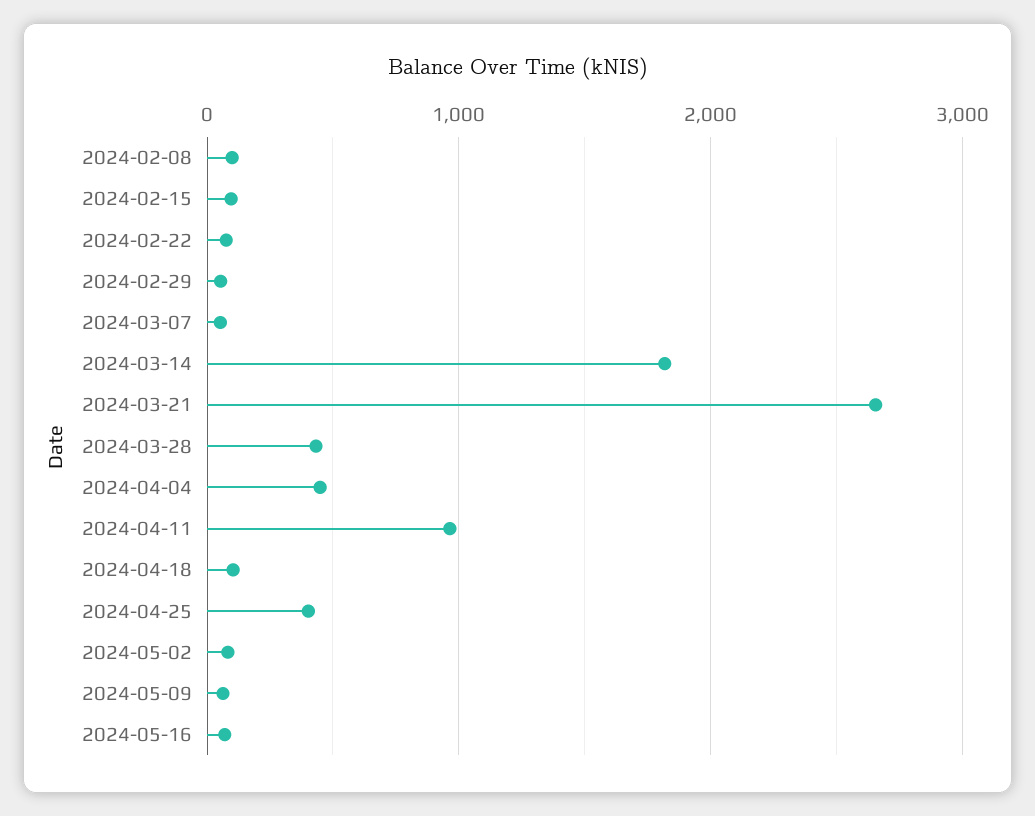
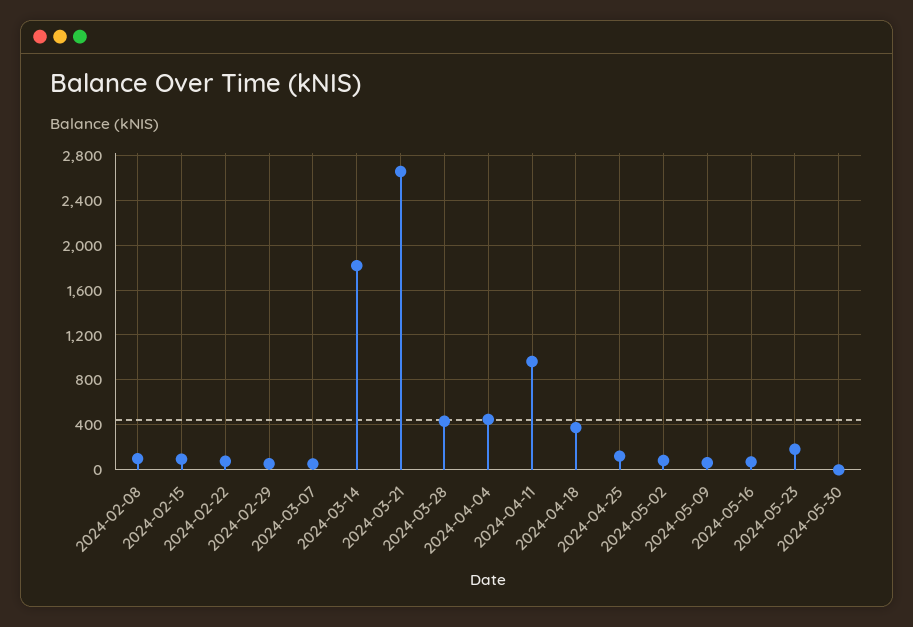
2024-04-18: 100 -> 400
2024-04-25: 400 -> 100
2024-05-23: none -> 200
2024-05-30: none -> 0

